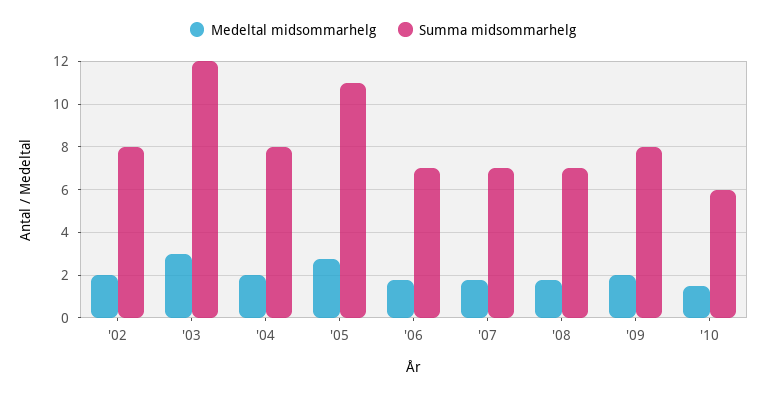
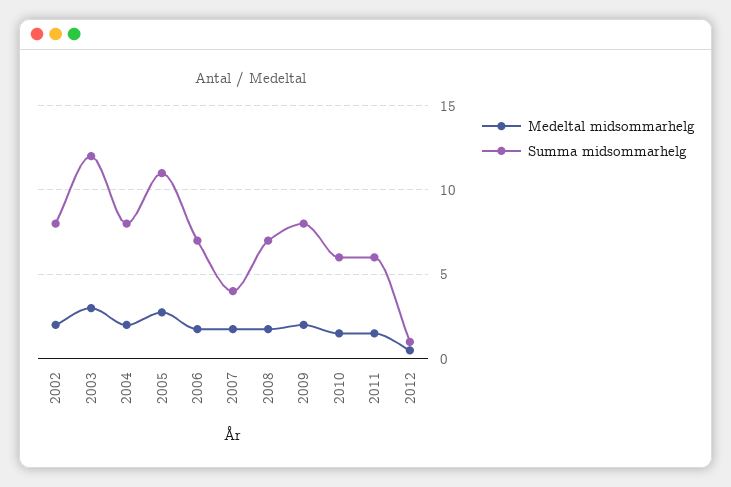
Summa midsommarhelg, '07: 7 -> 4
Medeltal midsommarhelg, 2011: none -> 1.5
Summa midsommarhelg, 2011: none -> 6
Medeltal midsommarhelg, 2012: none -> 0.5
Summa midsommarhelg, 2012: none -> 1

